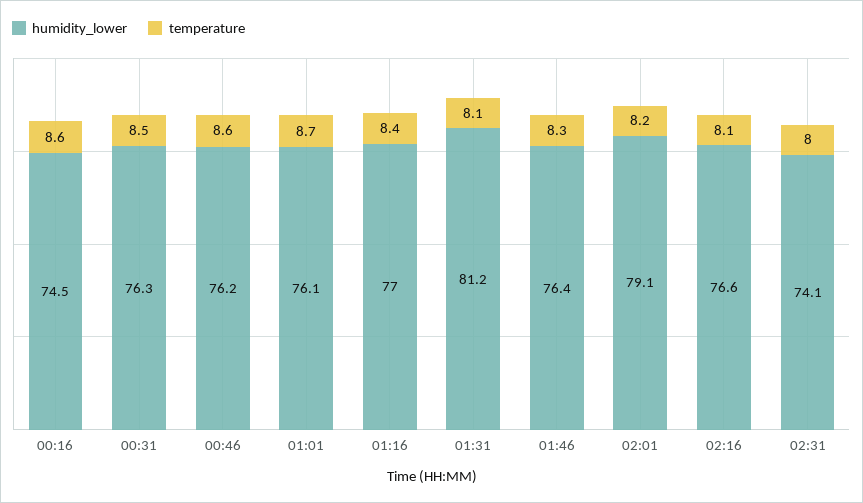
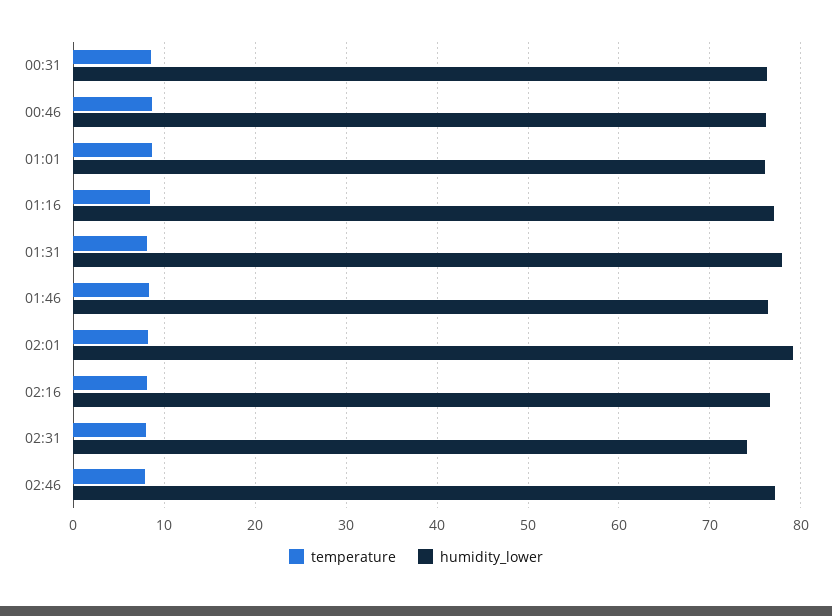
humidity_lower, 00:16: 74.5 -> none
temperature, 00:16: 8.6 -> none
humidity_lower, 01:31: 81.2 -> 78
temperature, 02:46: none -> 8
humidity_lower, 02:46: none -> 77

